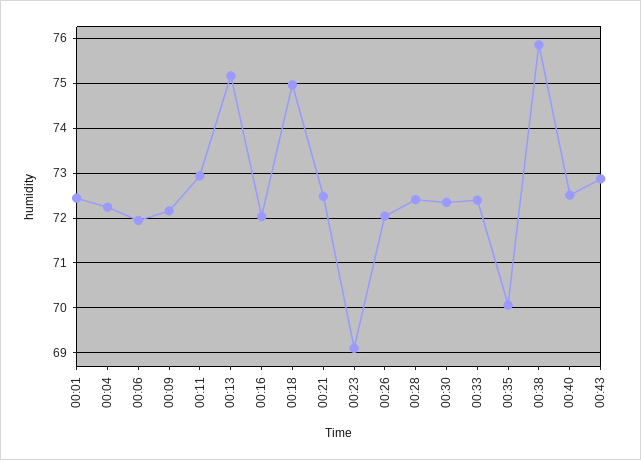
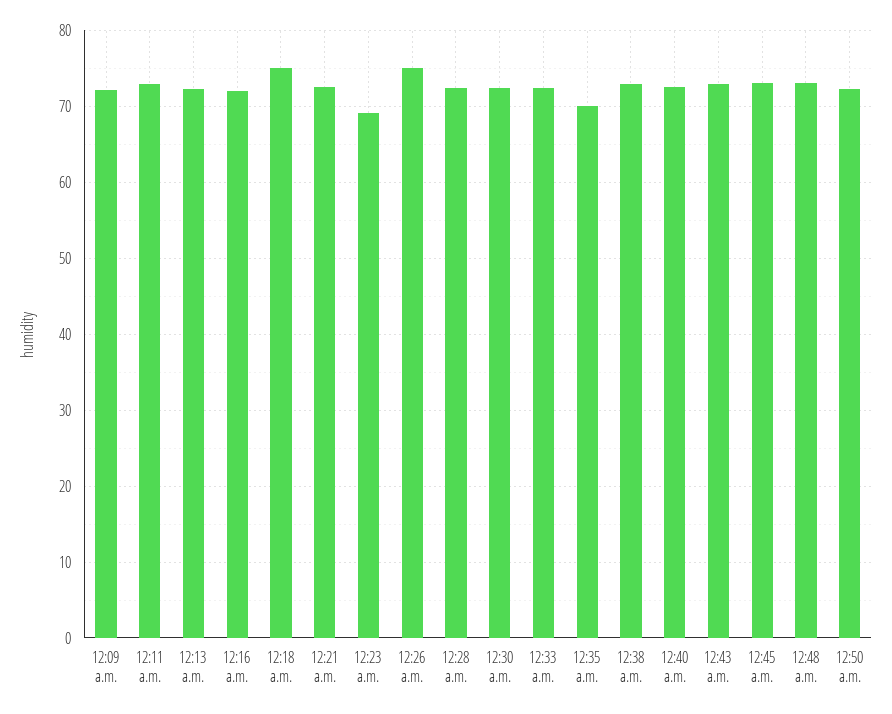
00:01: 72.4 -> none
00:04: 72.2 -> none
00:06: 72 -> none
00:13: 75.2 -> 72
00:26: 72 -> 75
00:38: 75.8 -> 73
12:45 a.m.: none -> 73
12:48 a.m.: none -> 73
12:50 a.m.: none -> 72

